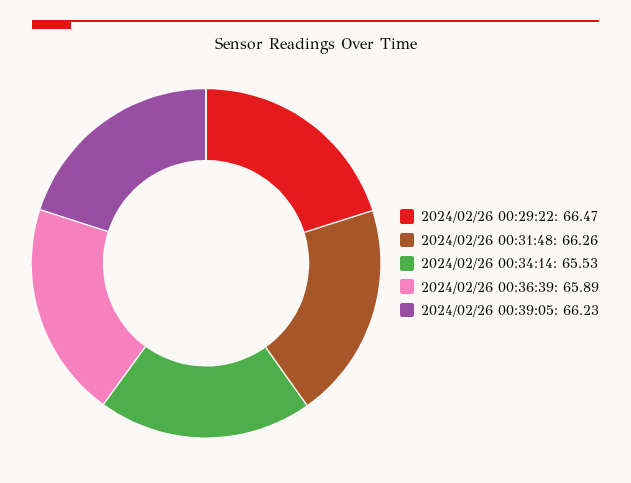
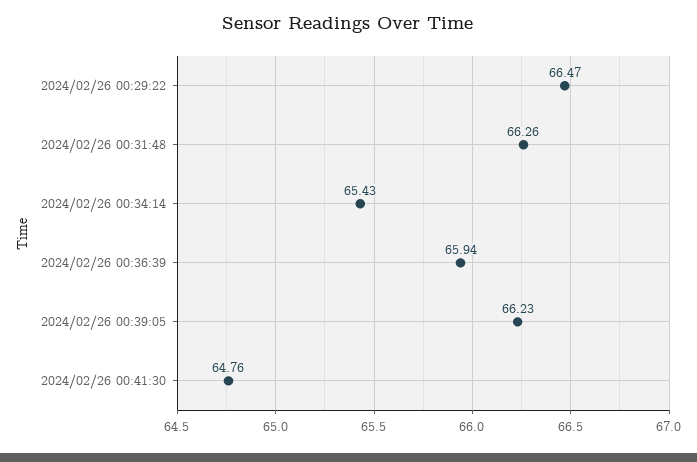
2024/02/26 00:34:14: 65.53 -> 65.43
2024/02/26 00:36:39: 65.89 -> 65.94
2024/02/26 00:41:30: none -> 64.76

